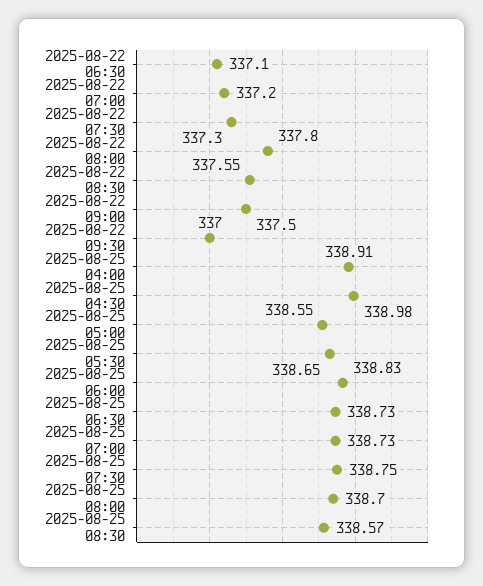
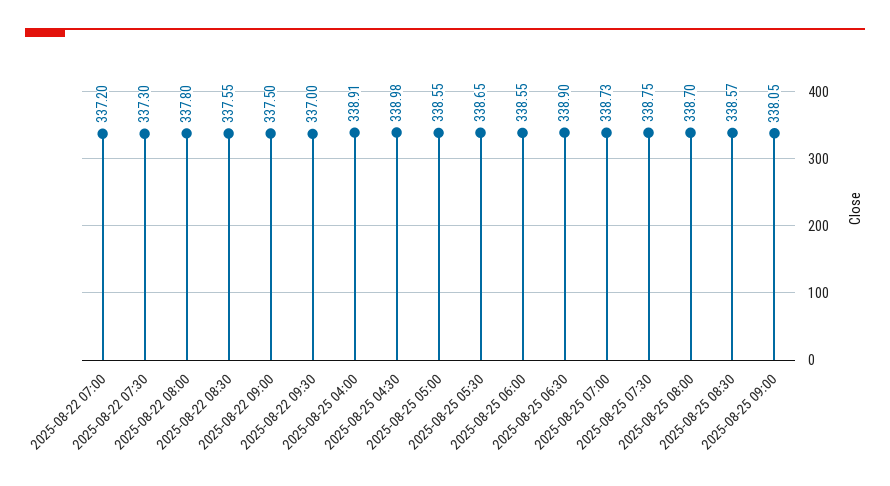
2025-08-22 06:30: 337.1 -> none
2025-08-25 06:00: 338.83 -> 338.55
2025-08-25 06:30: 338.73 -> 338.9
2025-08-25 09:00: none -> 338.05

